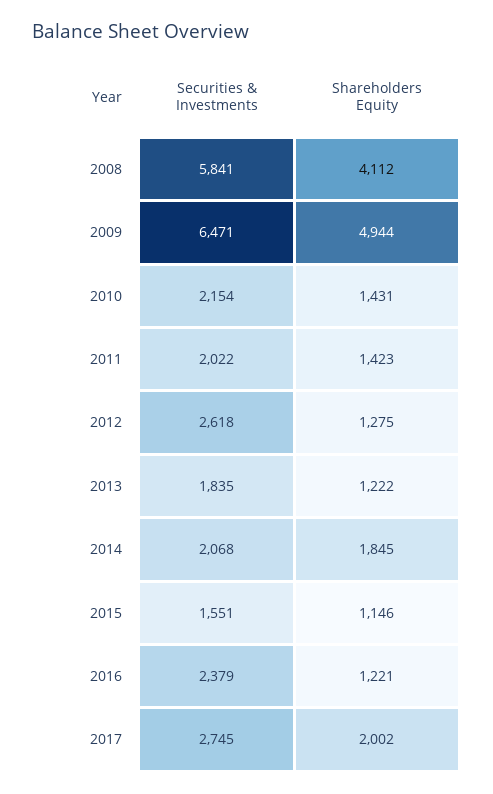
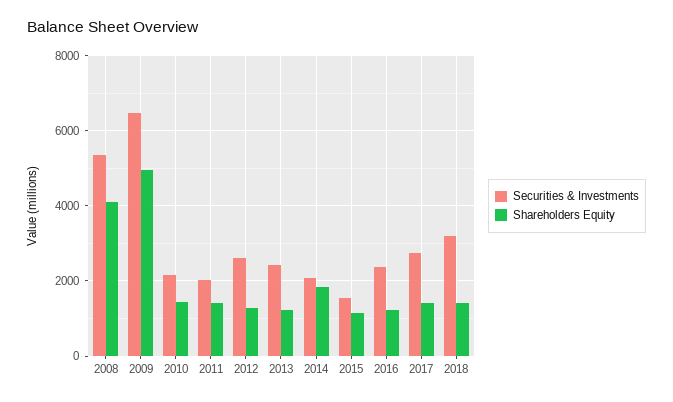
Securities & Investments, 2008: 5841 -> 5400
Securities & Investments, 2013: 1835 -> 2400
Shareholders Equity, 2017: 2002 -> 1400
Securities & Investments, 2018: none -> 3200
Shareholders Equity, 2018: none -> 1400

